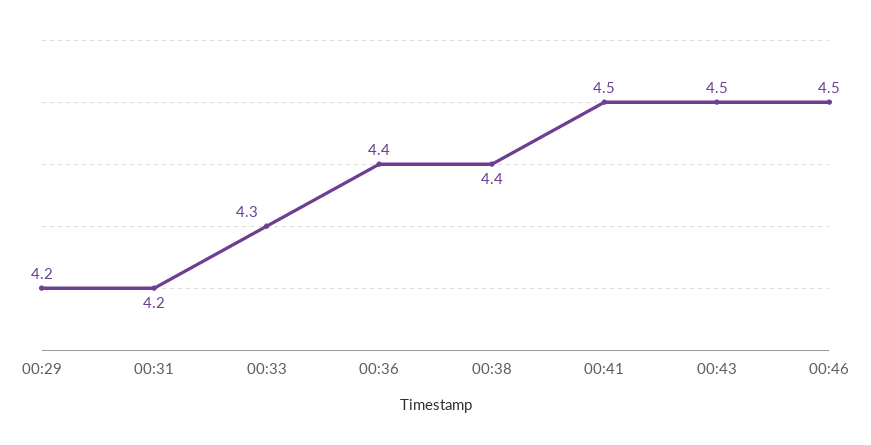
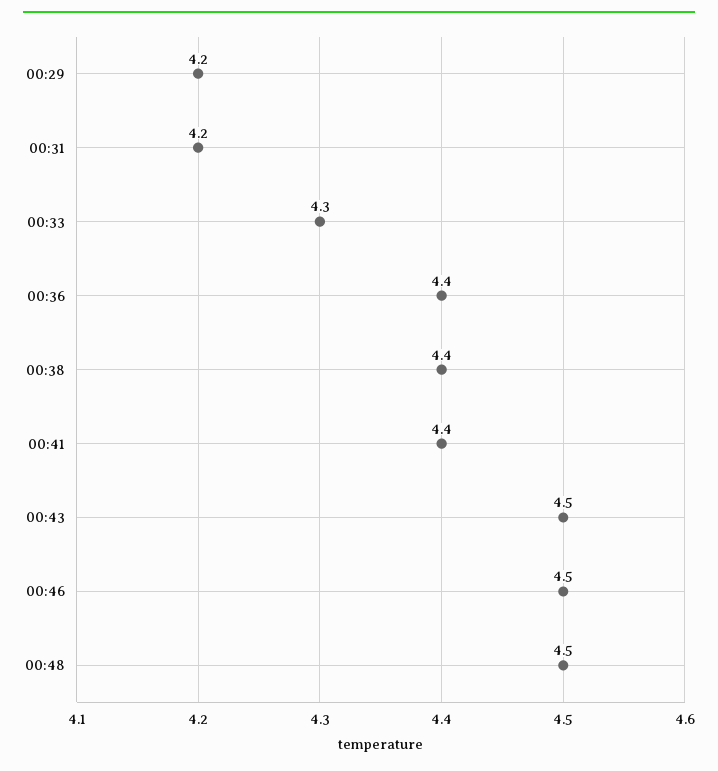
00:41: 4.5 -> 4.4
00:48: none -> 4.5

